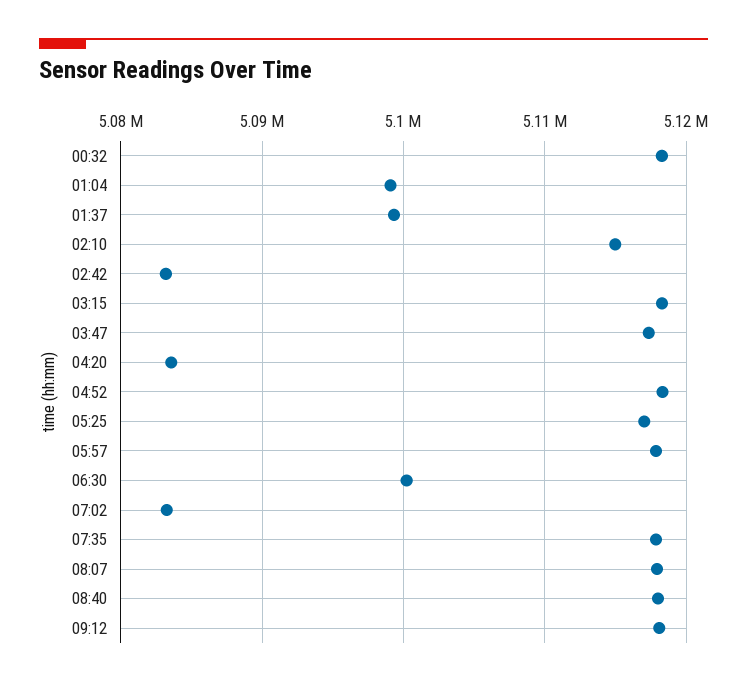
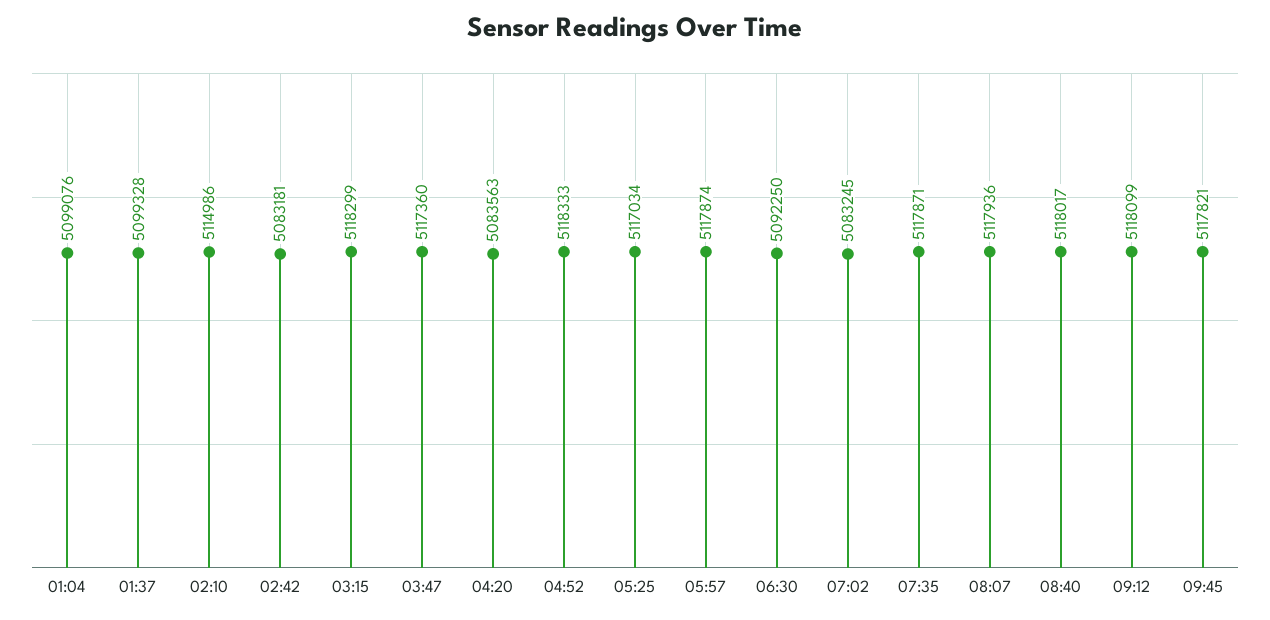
00:32: 5118000 -> none
06:30: 5100000 -> 5092250
09:45: none -> 5117821

